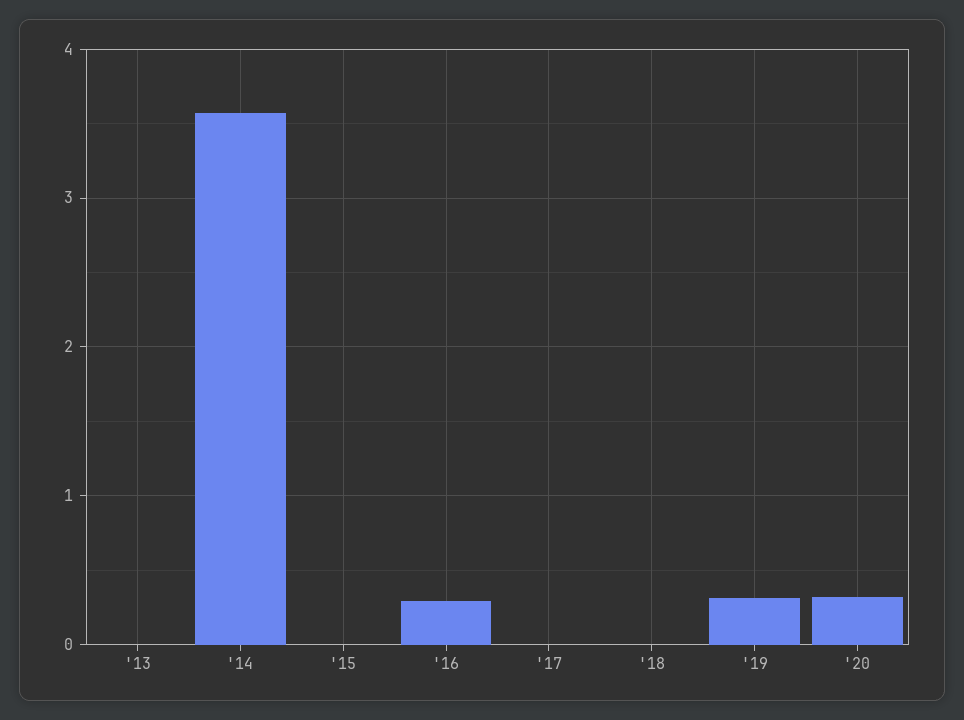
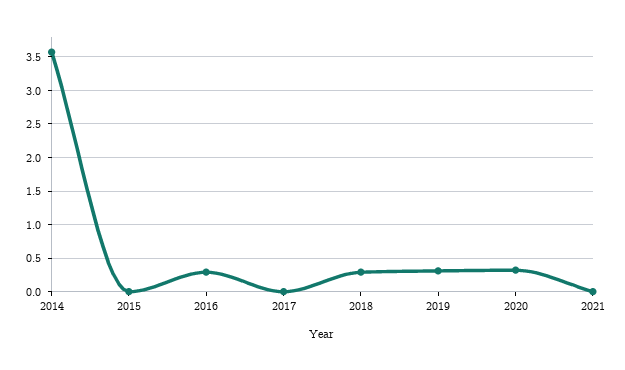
'13: 0 -> none
'18: 0 -> 0.3
2021: none -> 0

